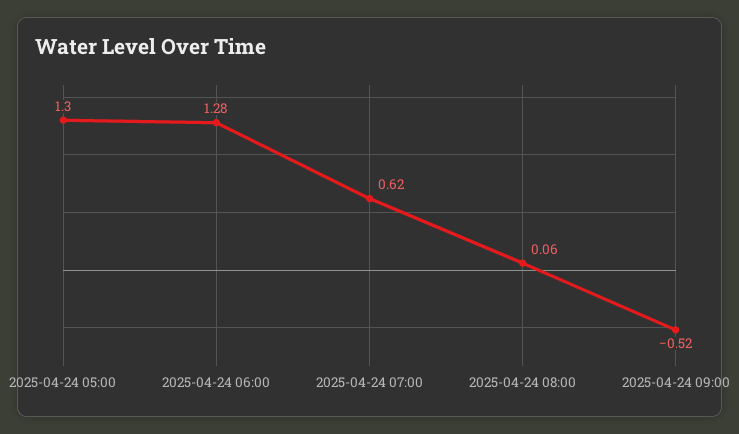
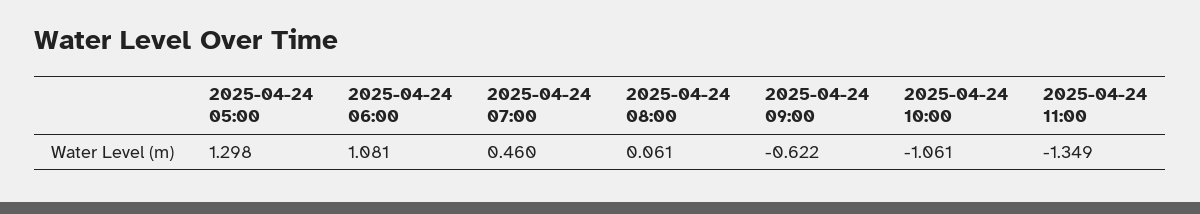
2025-04-24 06:00: 1.28 -> 1.081
2025-04-24 07:00: 0.62 -> 0.46
2025-04-24 09:00: -0.52 -> -0.622
2025-04-24 10:00: none -> -1.061
2025-04-24 11:00: none -> -1.349

